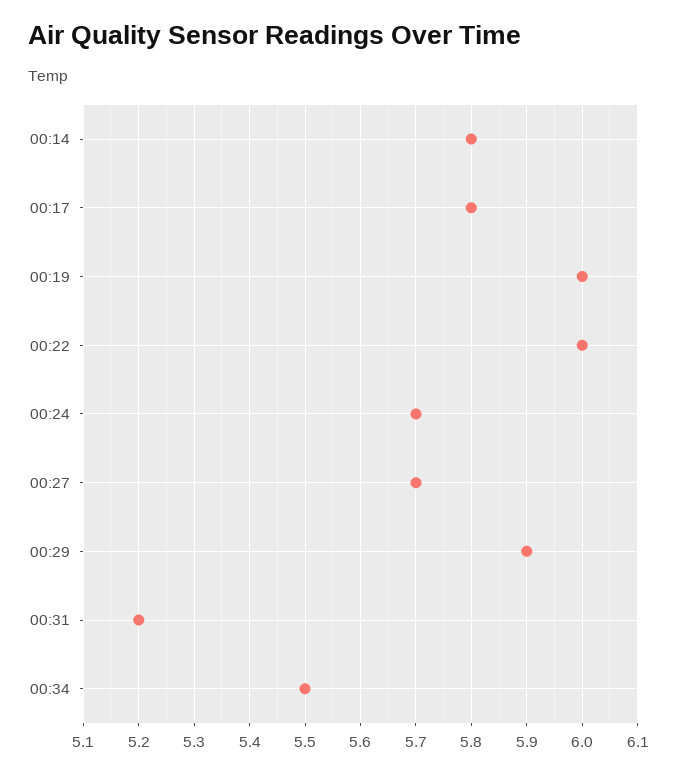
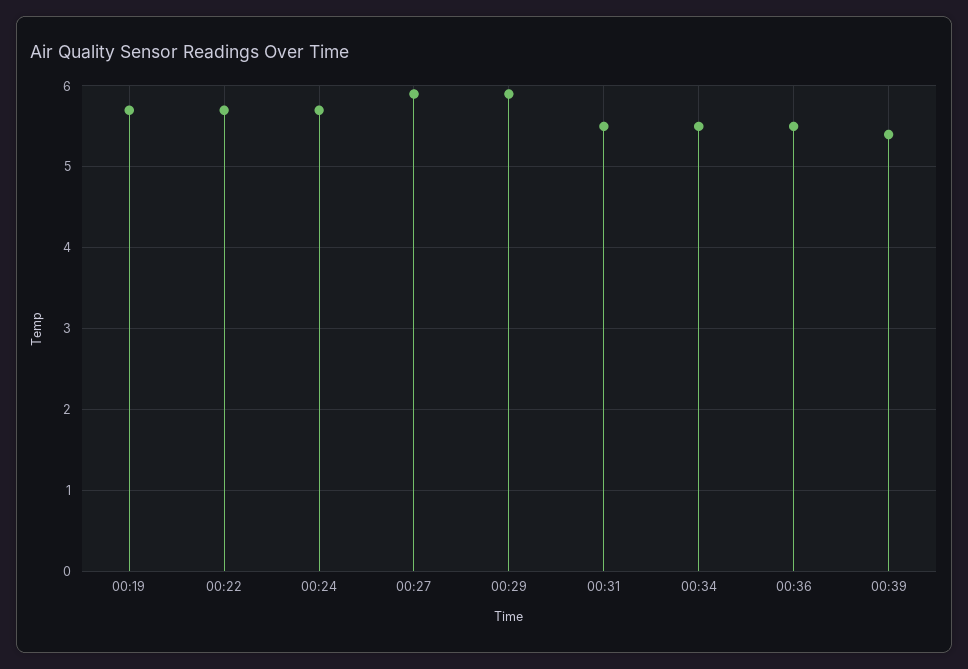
00:14: 5.8 -> none
00:17: 5.8 -> none
00:19: 6 -> 5.7
00:22: 6 -> 5.7
00:27: 5.7 -> 5.9
00:31: 5.2 -> 5.5
00:36: none -> 5.5
00:39: none -> 5.4

